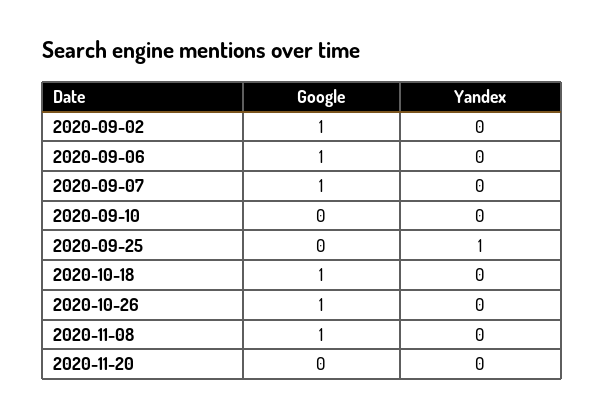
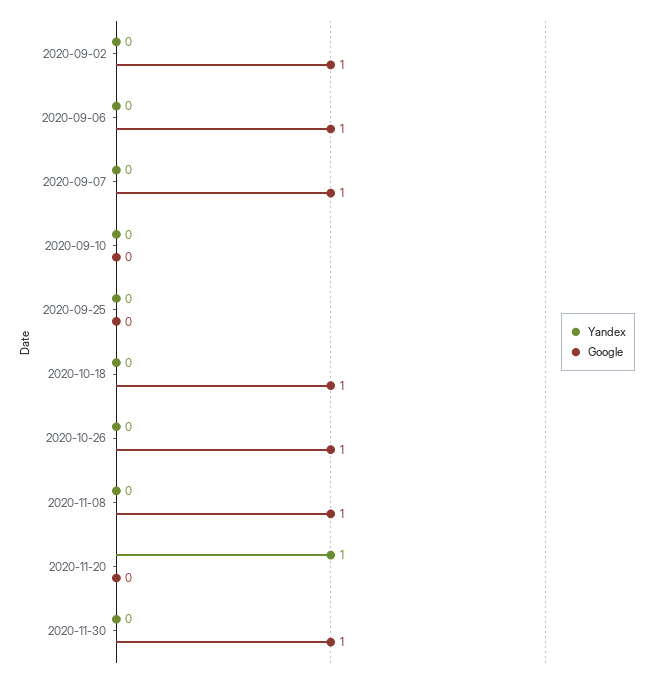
Yandex, 2020-09-25: 1 -> 0
Yandex, 2020-11-20: 0 -> 1
Yandex, 2020-11-30: none -> 0
Google, 2020-11-30: none -> 1

